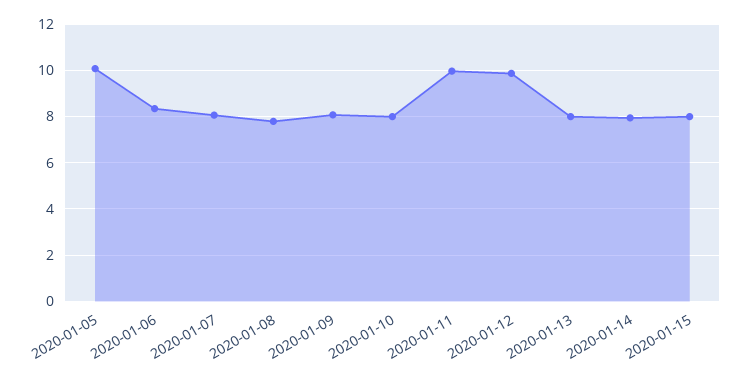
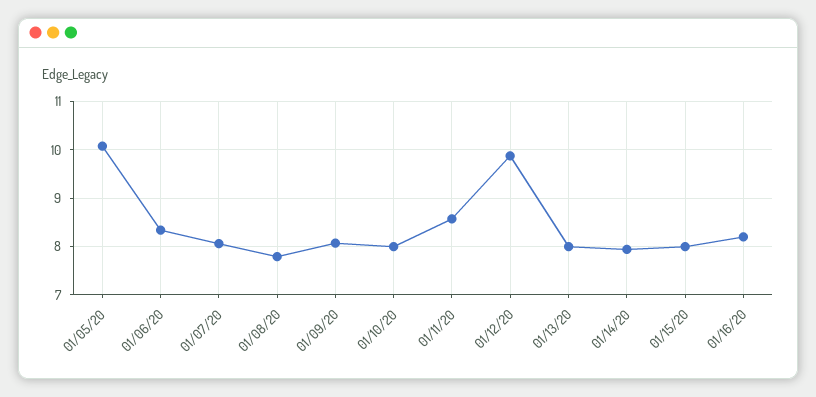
2020-01-11: 10 -> 8.6
01/16/20: none -> 8.2

